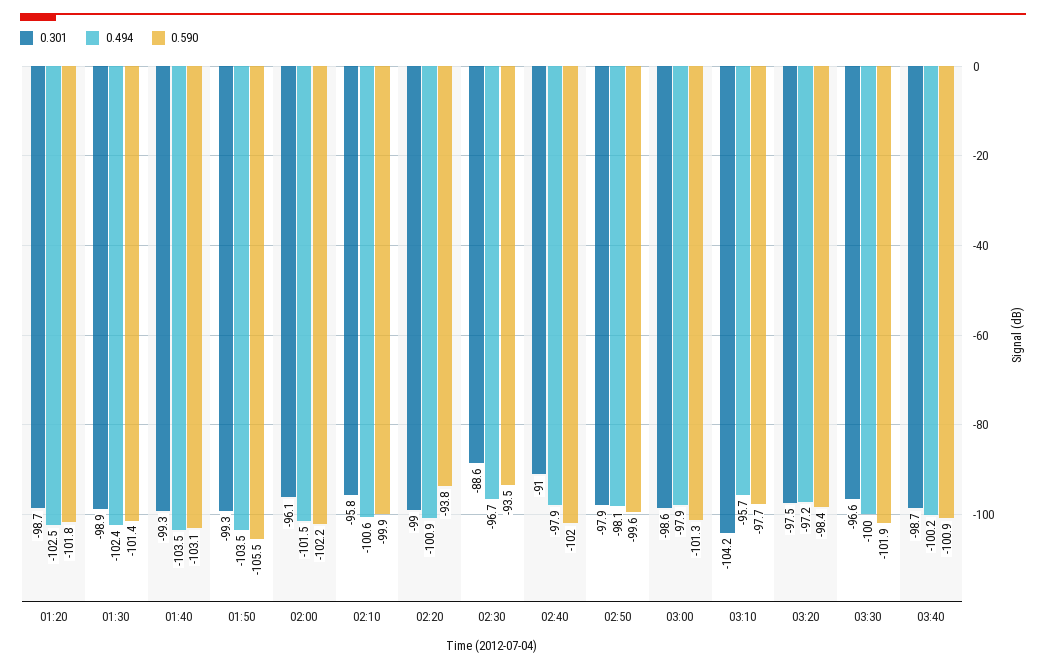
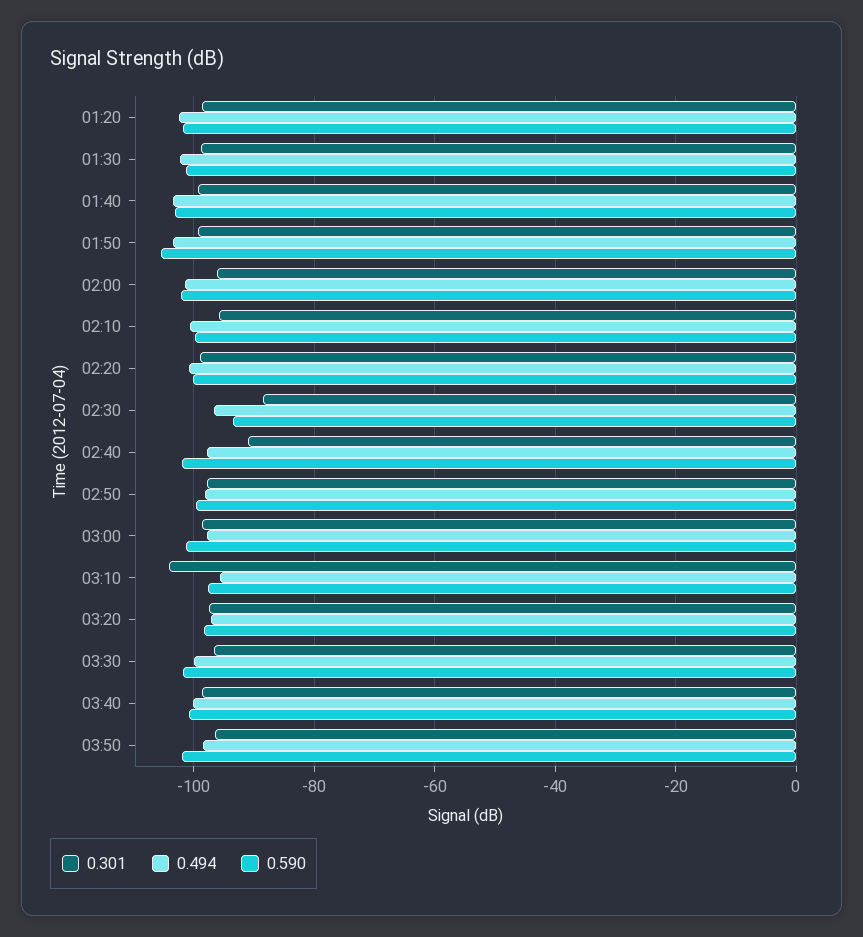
0.590, 02:20: -93.8 -> -100
0.301, 03:50: none -> -96
0.494, 03:50: none -> -98
0.590, 03:50: none -> -102

